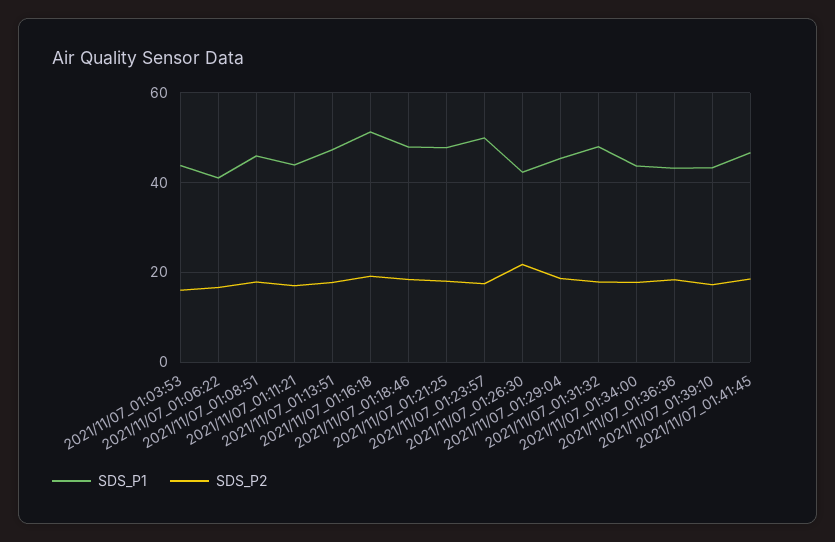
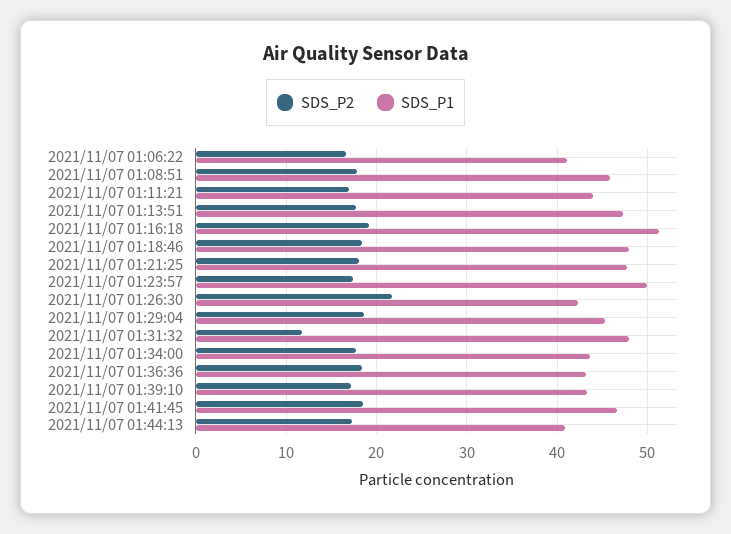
SDS_P1, 2021/11/07_01:03:53: 44 -> none
SDS_P2, 2021/11/07_01:03:53: 16 -> none
SDS_P2, 2021/11/07_01:31:32: 18 -> 12
SDS_P2, 2021/11/07 01:44:13: none -> 17
SDS_P1, 2021/11/07 01:44:13: none -> 41

